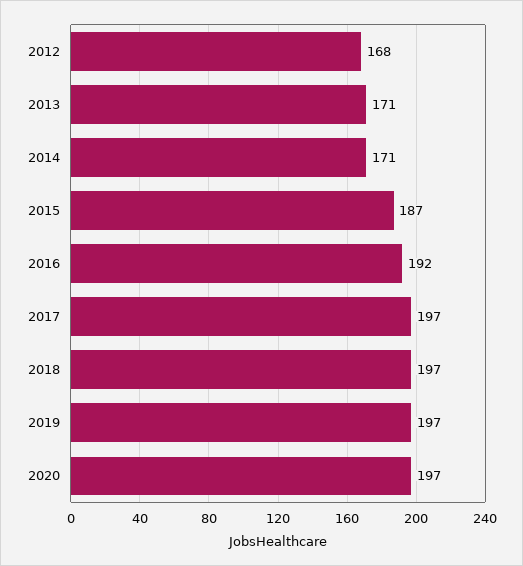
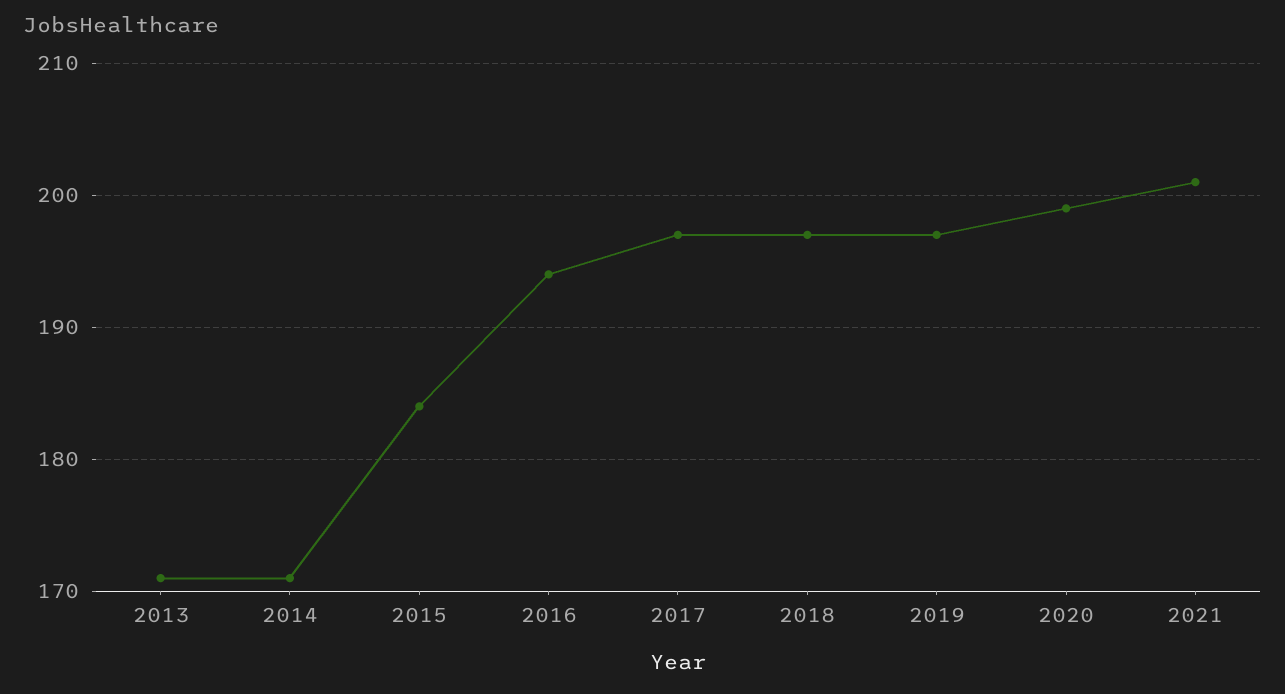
2012: 168 -> none
2015: 187 -> 184
2016: 192 -> 194
2020: 197 -> 199
2021: none -> 201

